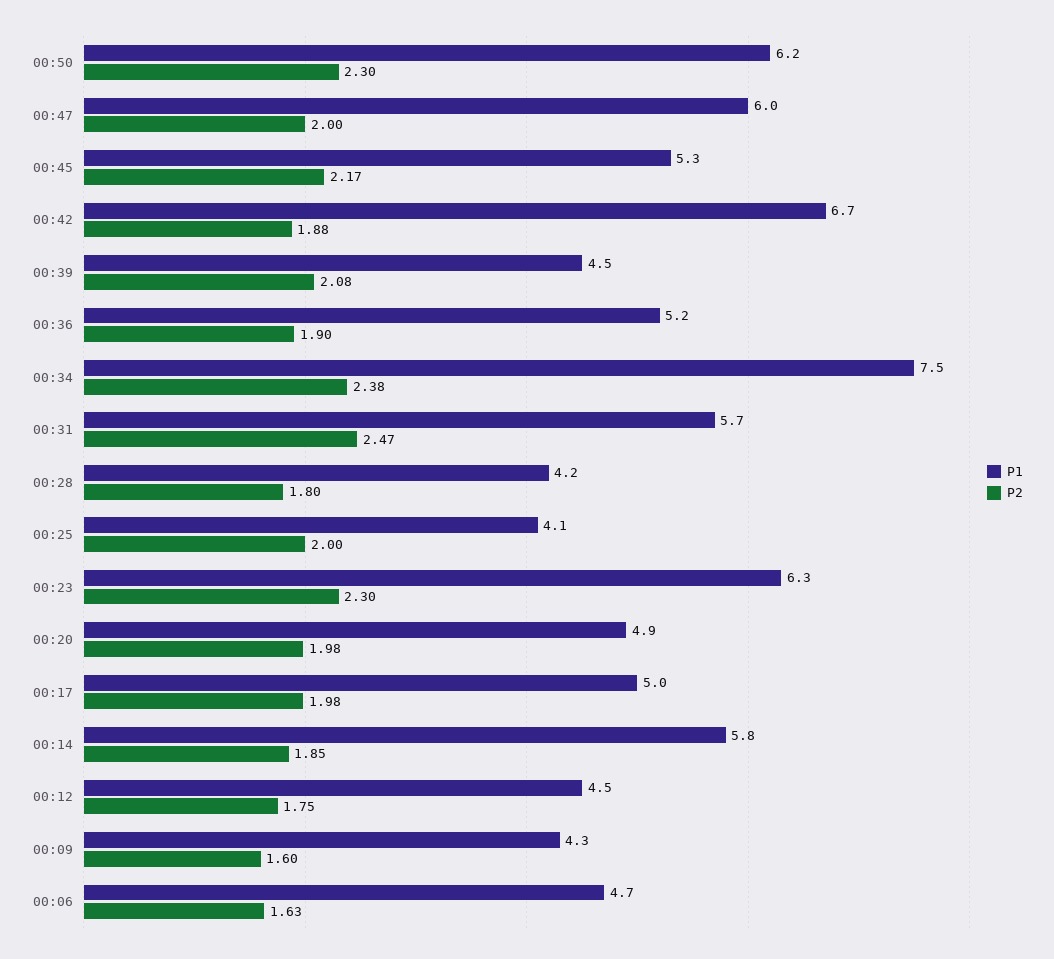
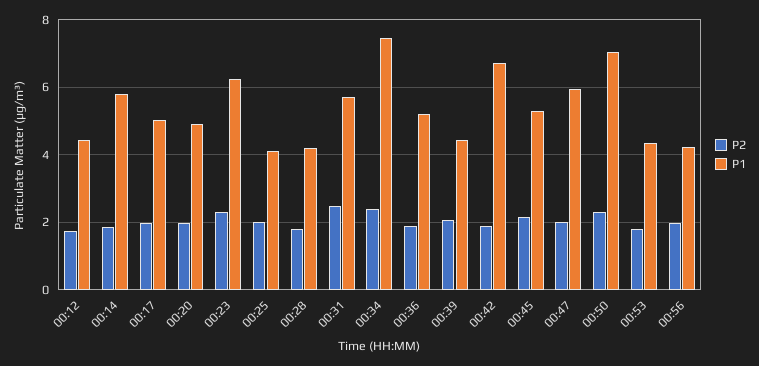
P1, 00:50: 6.2 -> 7
P1, 00:09: 4.3 -> none
P2, 00:09: 1.6 -> none
P1, 00:06: 4.7 -> none
P2, 00:06: 1.63 -> none
P2, 00:53: none -> 1.8
P1, 00:53: none -> 4.4
P2, 00:56: none -> 2
P1, 00:56: none -> 4.2

